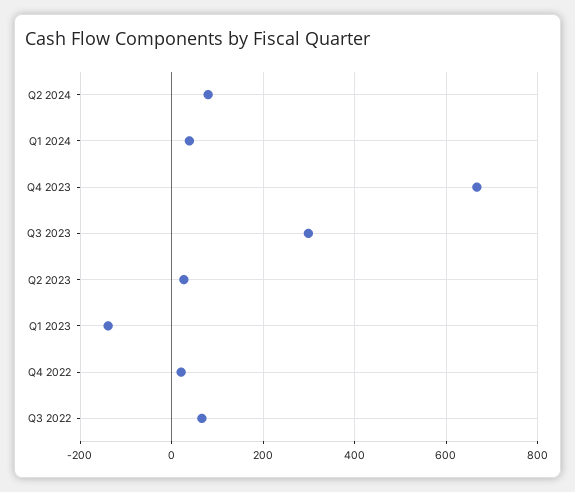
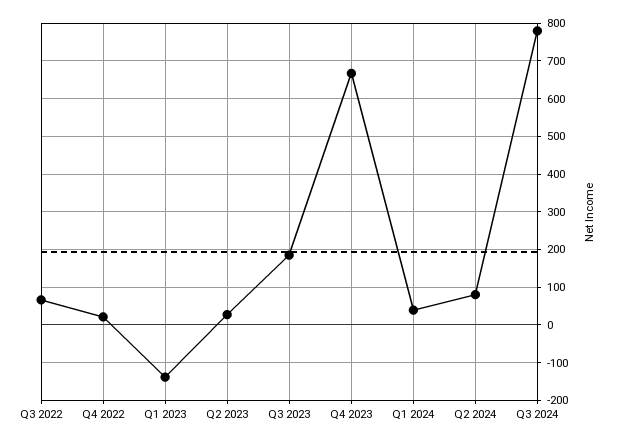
Q3 2023: 300 -> 180
Q3 2024: none -> 780

